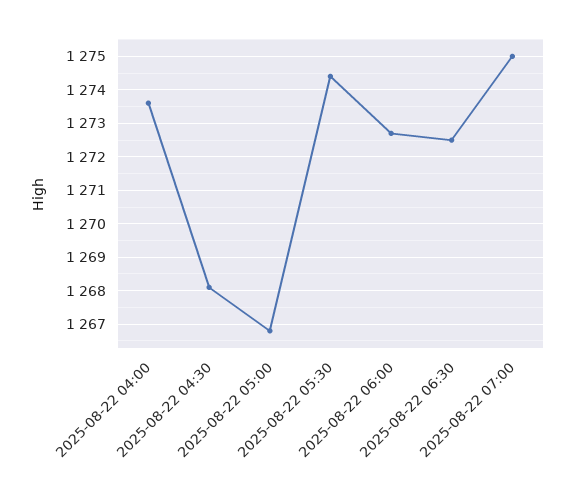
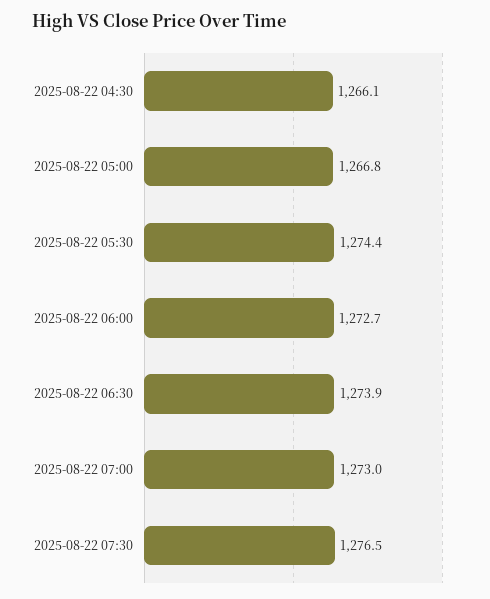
2025-08-22 04:00: 1273.5 -> none
2025-08-22 04:30: 1268 -> 1266.1
2025-08-22 06:30: 1272.5 -> 1273.9
2025-08-22 07:00: 1275 -> 1273
2025-08-22 07:30: none -> 1276.5

